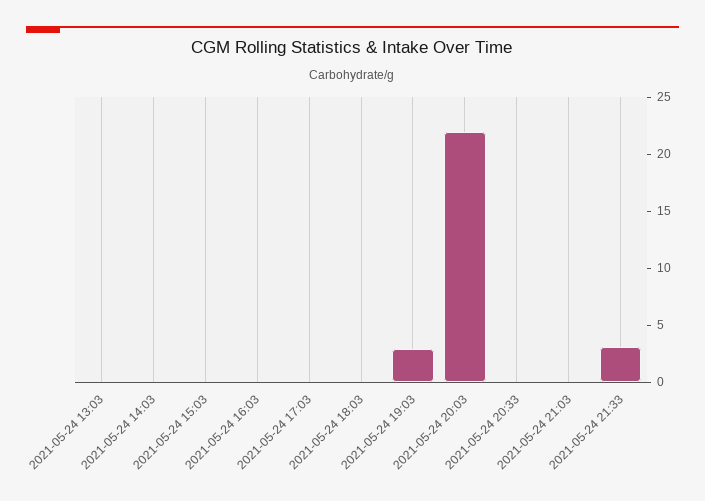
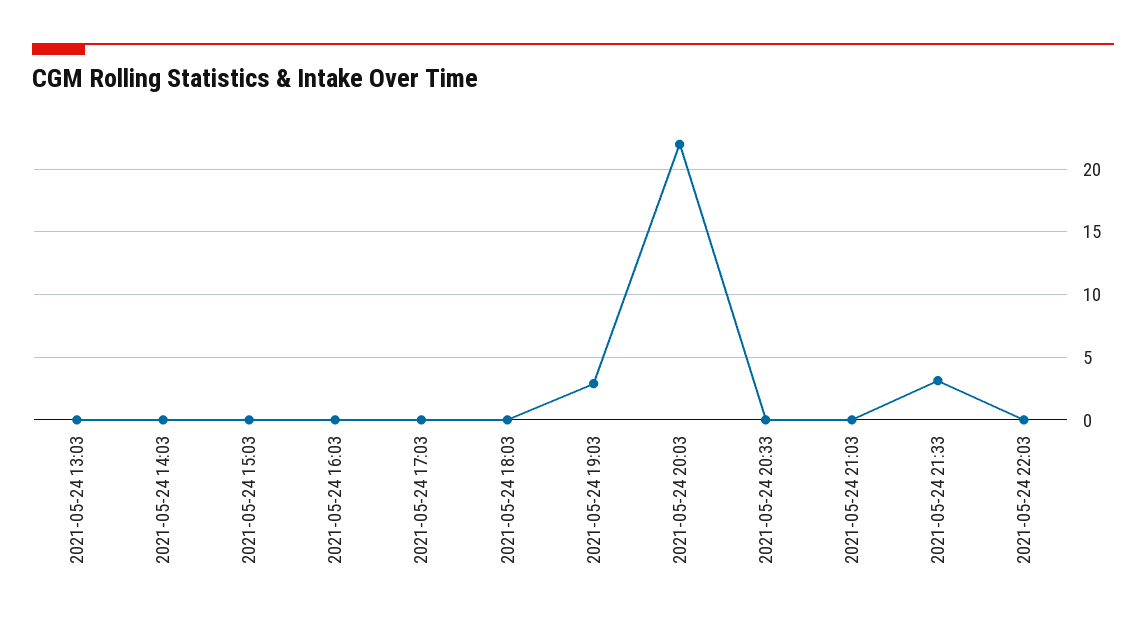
2021-05-24 22:03: none -> 0

